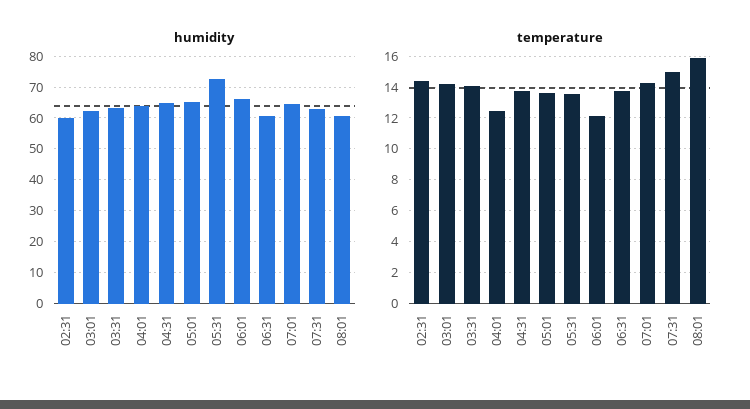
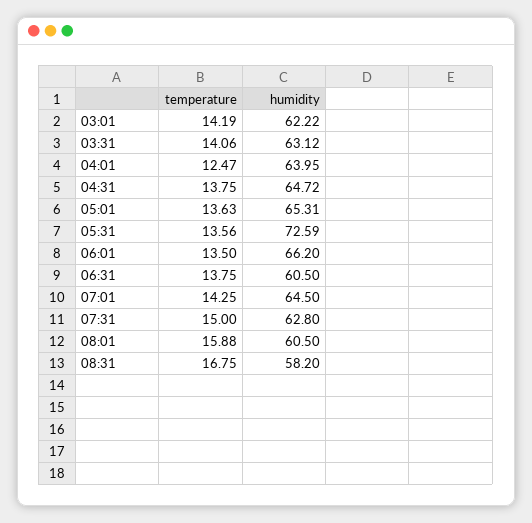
humidity, 02:31: 60 -> none
temperature, 02:31: 14.5 -> none
temperature, 06:01: 12 -> 13.5
temperature, 08:31: none -> 16.75
humidity, 08:31: none -> 58.2

